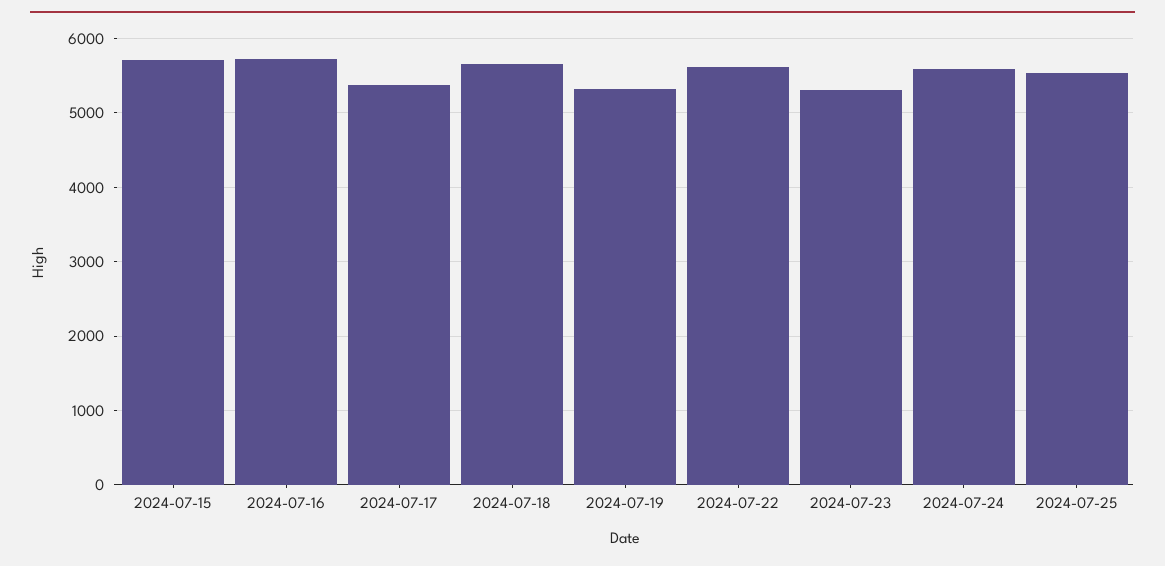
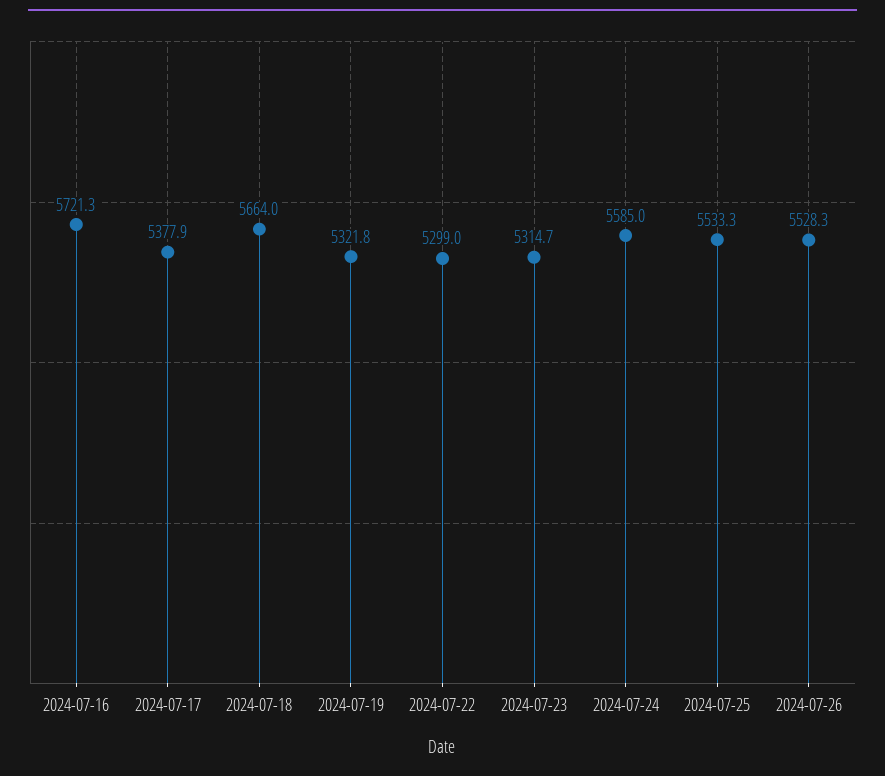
2024-07-15: 5700 -> none
2024-07-22: 5600 -> 5299
2024-07-26: none -> 5528.3

